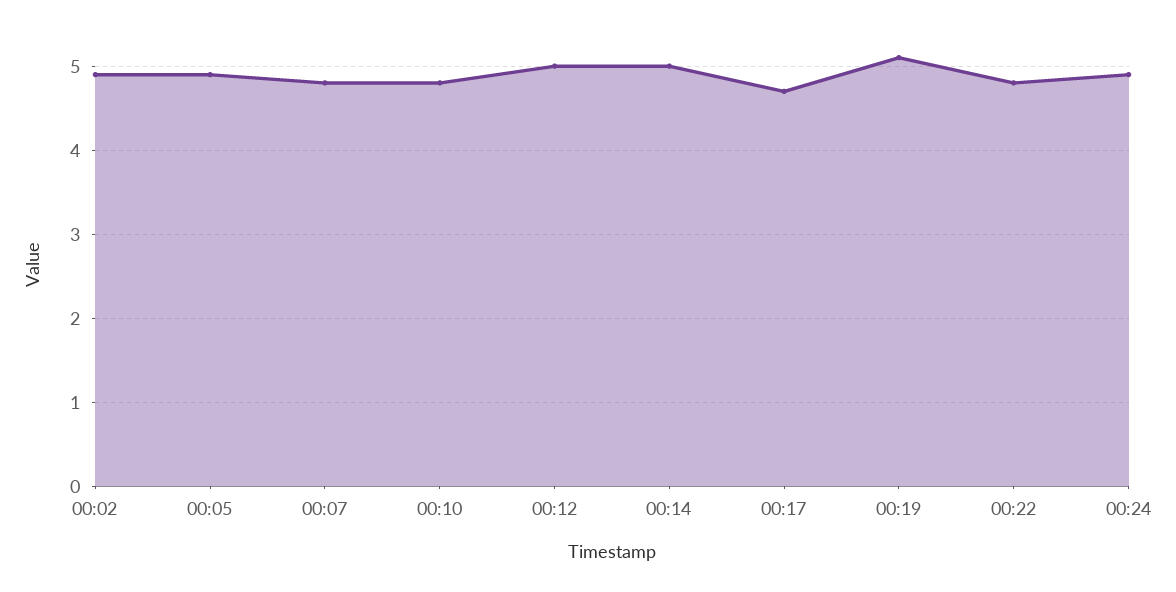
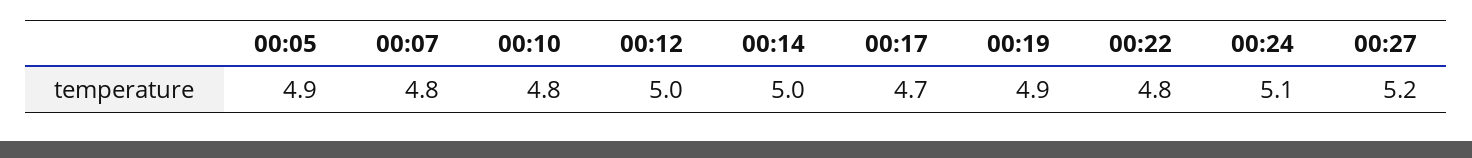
00:02: 4.9 -> none
00:19: 5.1 -> 4.9
00:24: 4.9 -> 5.1
00:27: none -> 5.2

